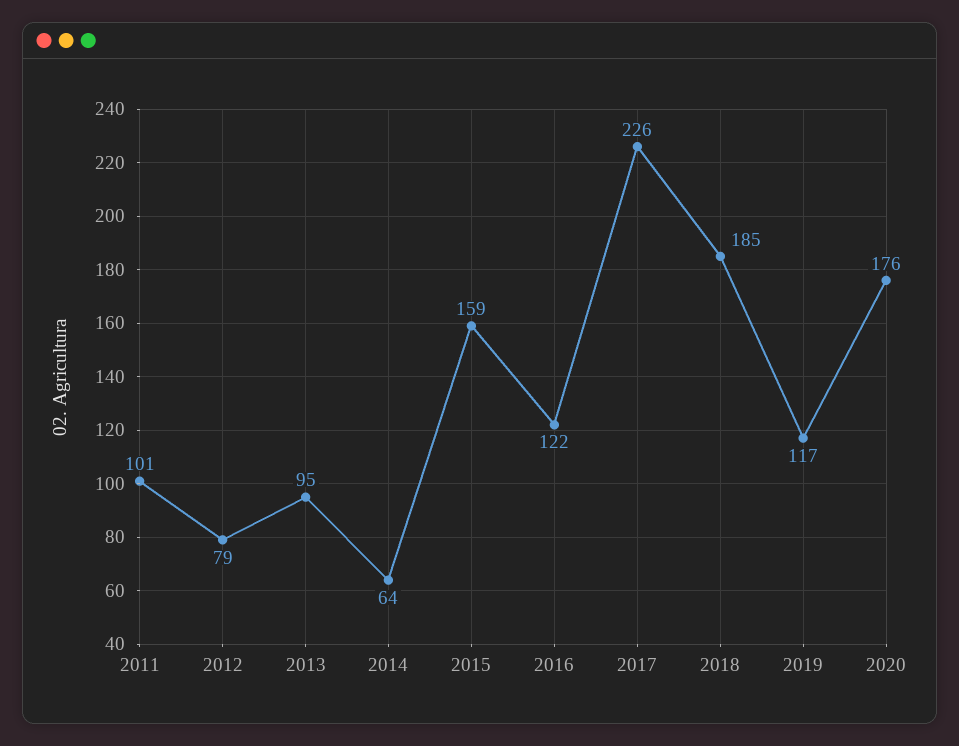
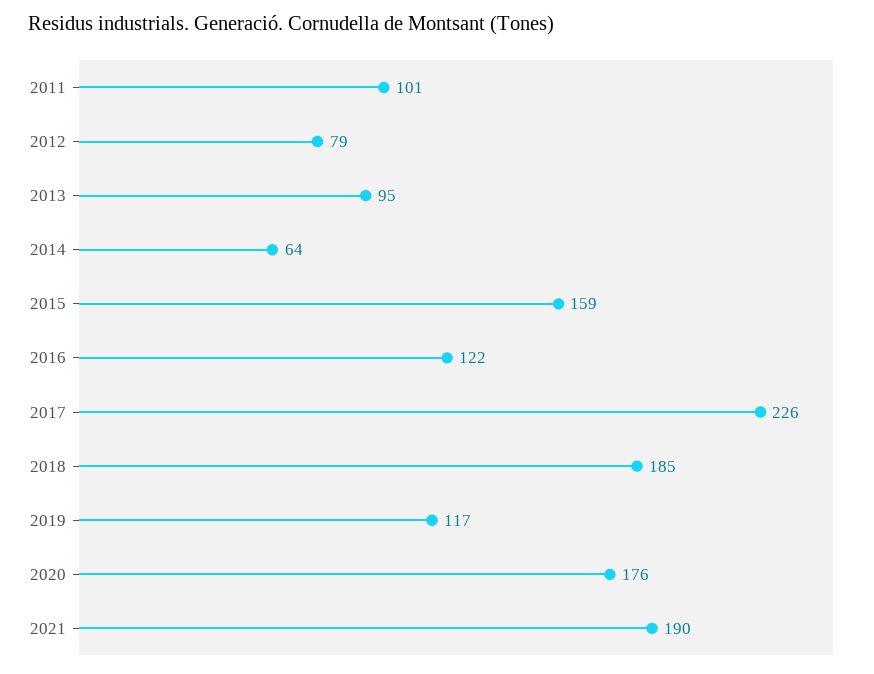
2021: none -> 190

